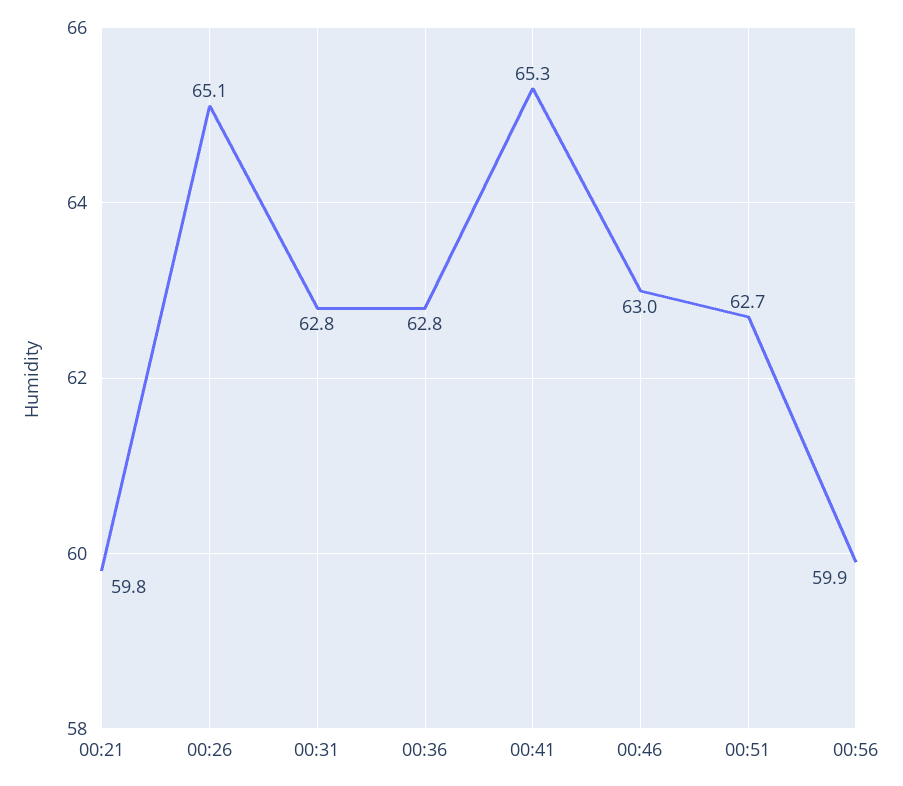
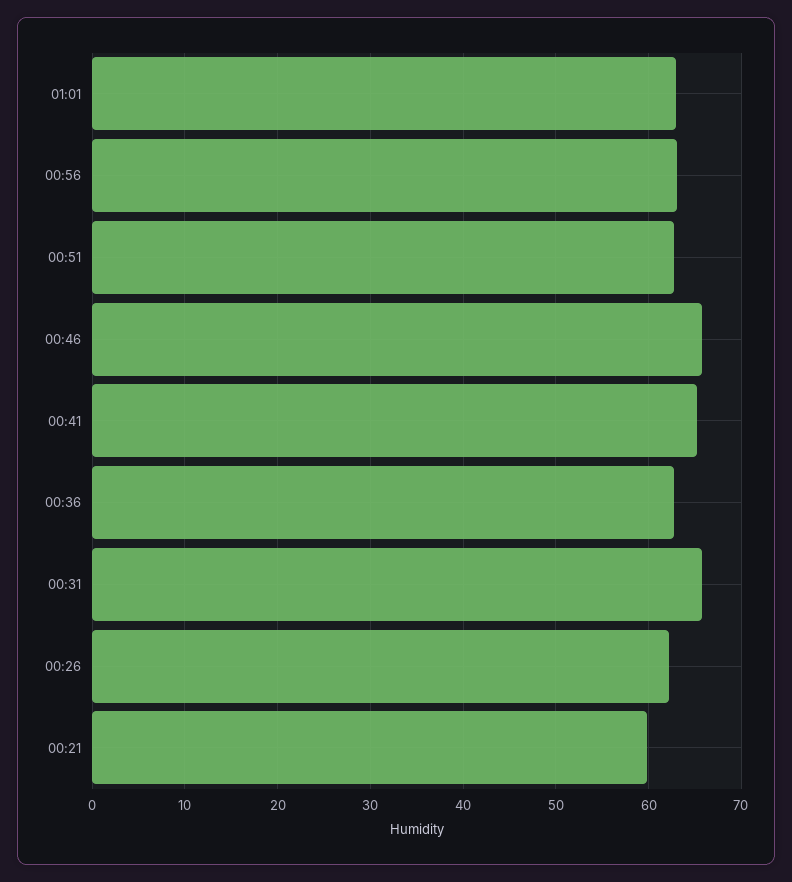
00:26: 65.1 -> 62
00:31: 62.8 -> 66
00:46: 63 -> 66
00:56: 59.9 -> 63
01:01: none -> 63

